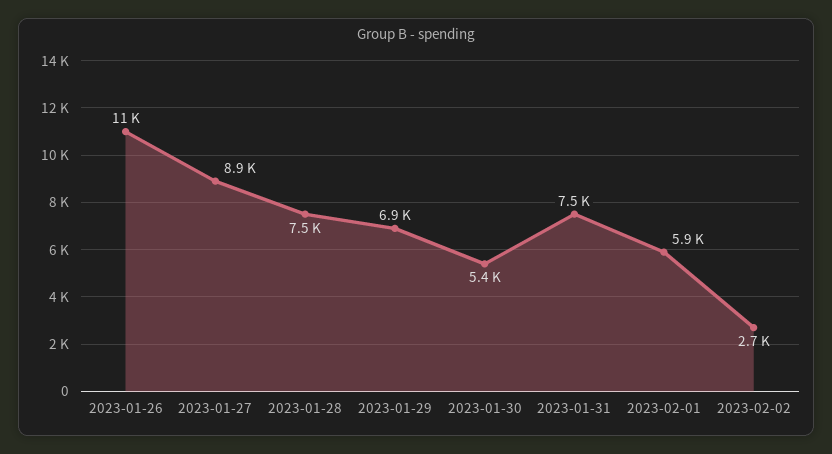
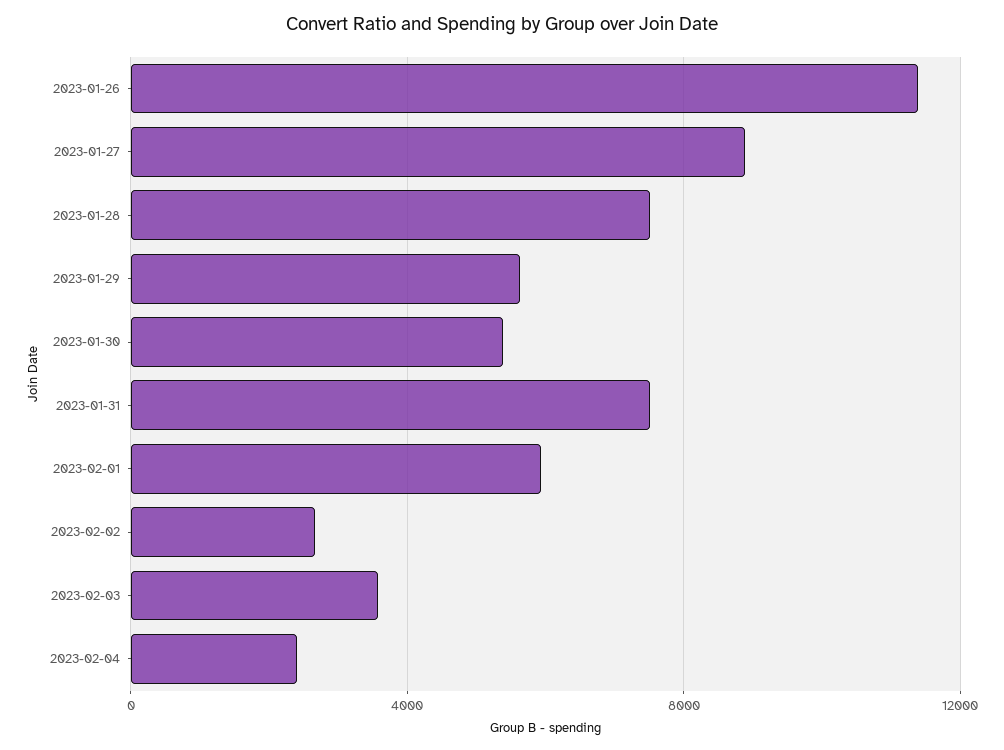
2023-01-29: 6900 -> 5500
2023-02-03: none -> 3500
2023-02-04: none -> 2500

